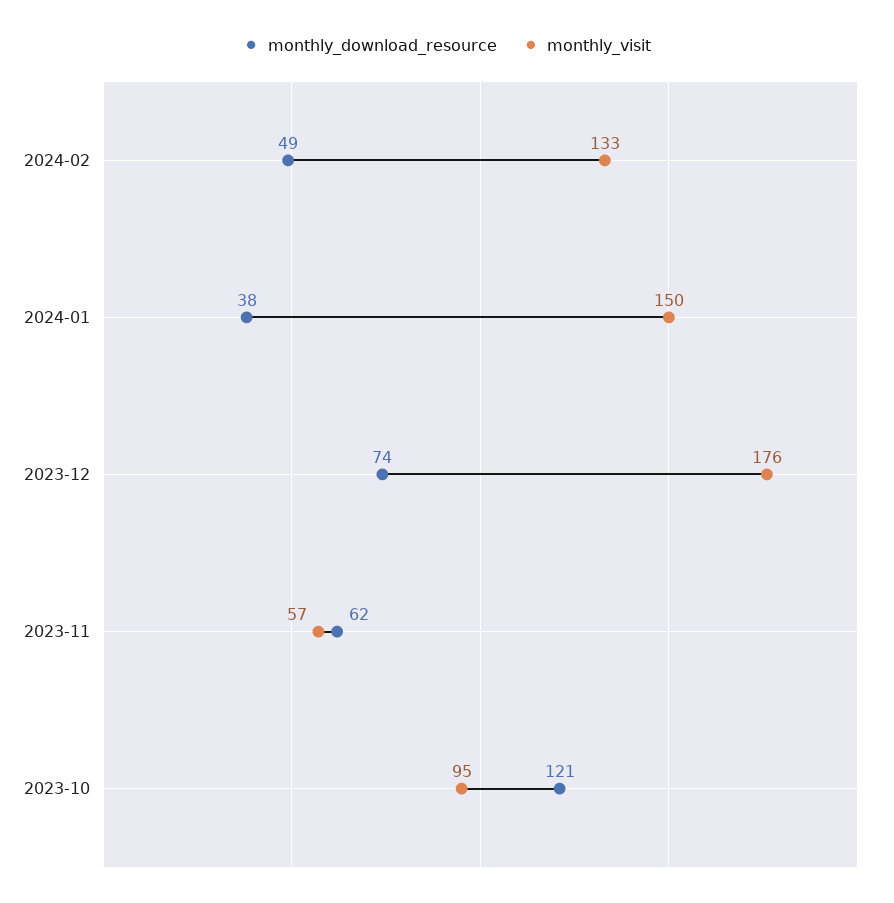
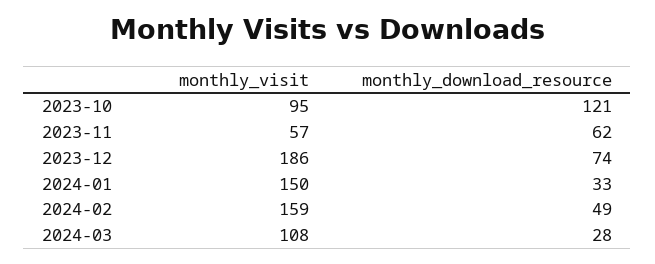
monthly_visit, 2024-02: 133 -> 159
monthly_download_resource, 2024-01: 38 -> 33
monthly_visit, 2023-12: 176 -> 186
monthly_visit, 2024-03: none -> 108
monthly_download_resource, 2024-03: none -> 28

